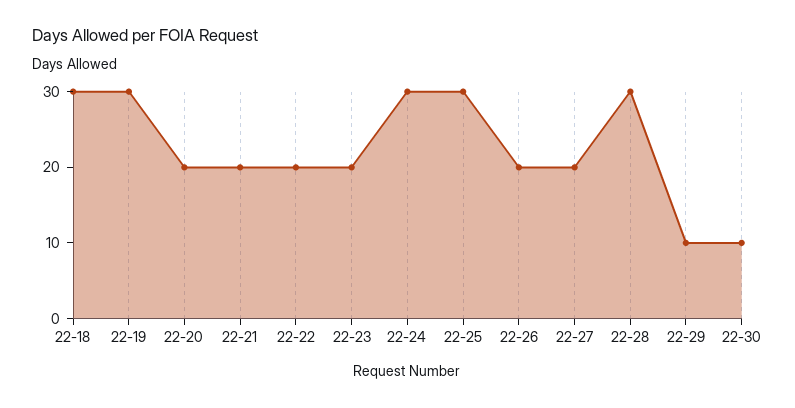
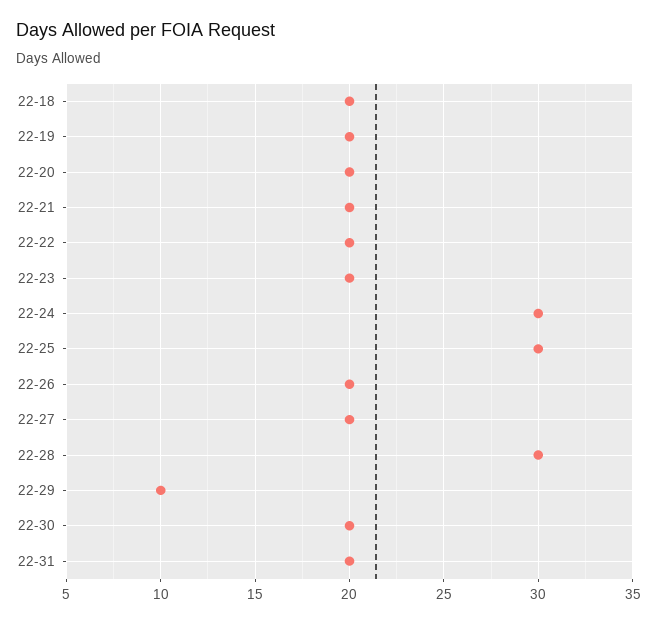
22-18: 30 -> 20
22-19: 30 -> 20
22-30: 10 -> 20
22-31: none -> 20

